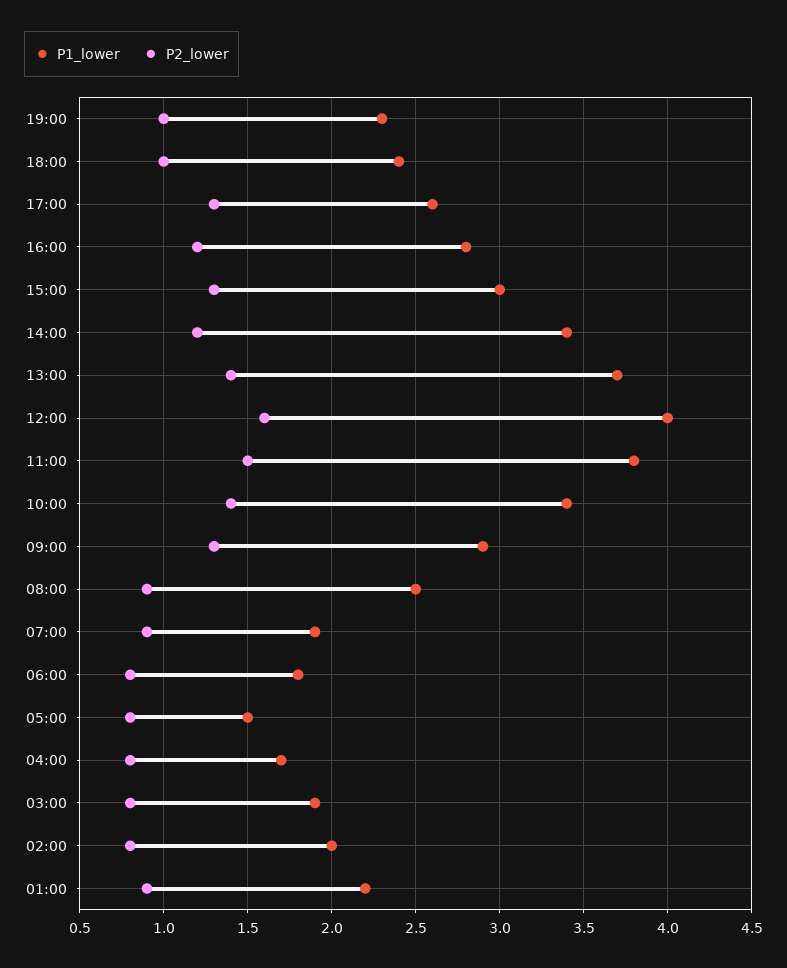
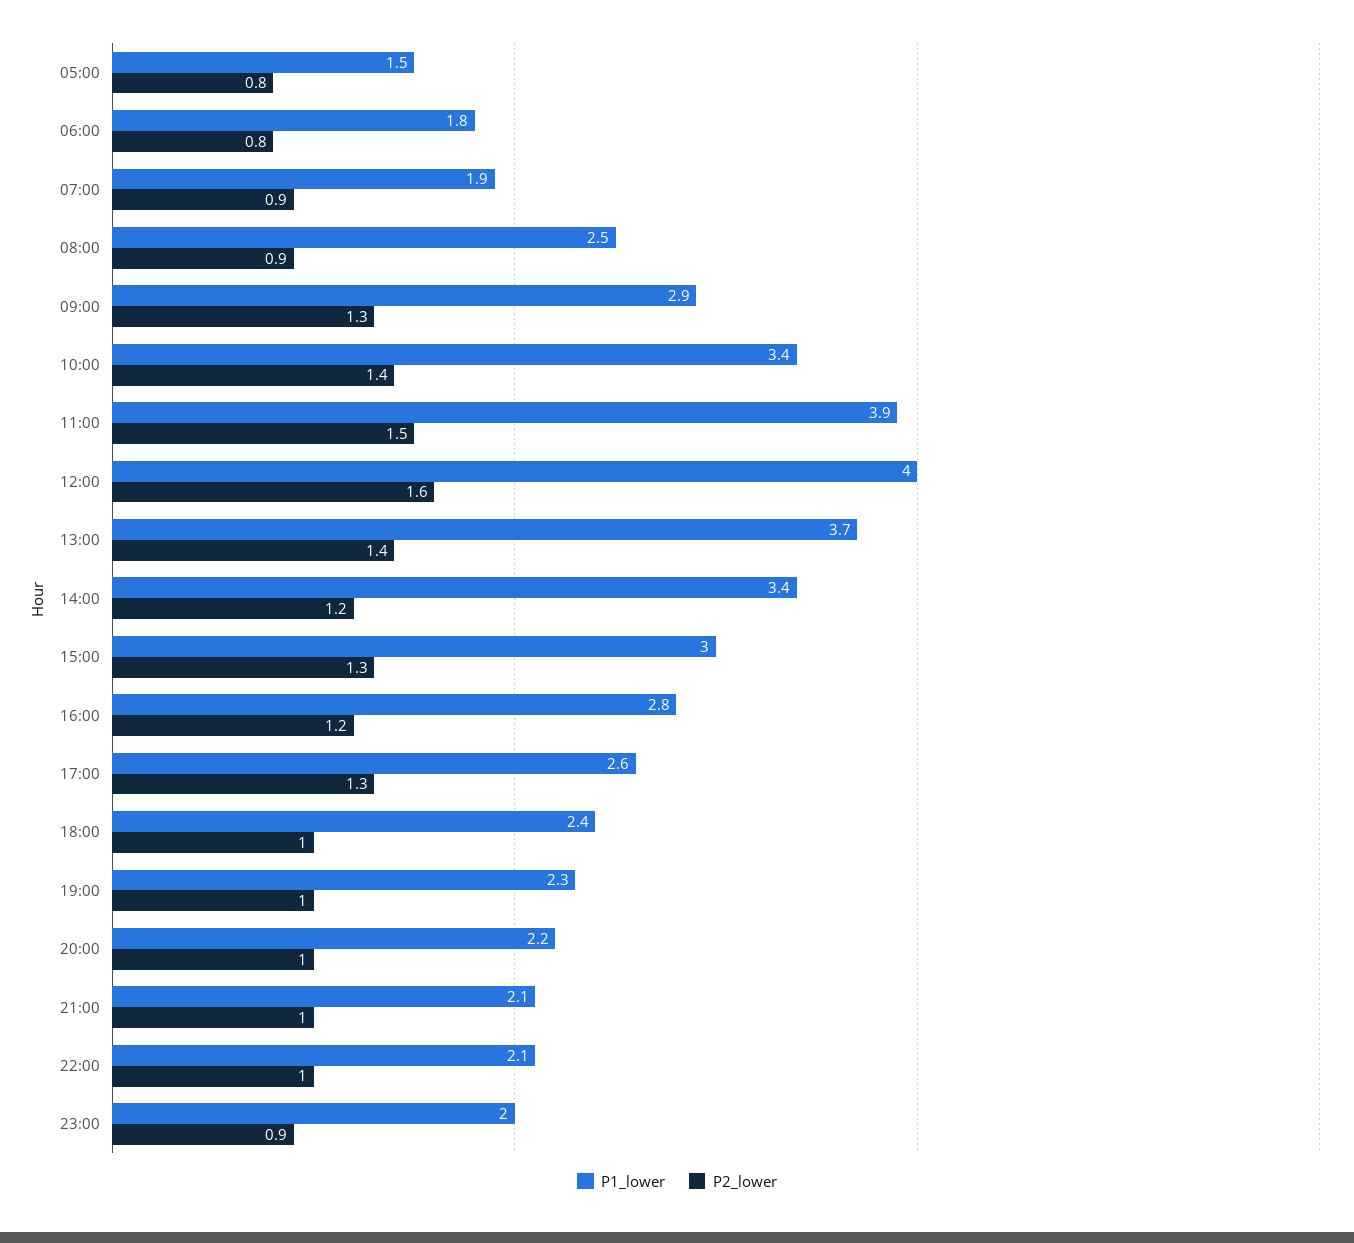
P1_lower, 11:00: 3.8 -> 3.9
P1_lower, 04:00: 1.7 -> none
P2_lower, 04:00: 0.8 -> none
P1_lower, 03:00: 1.9 -> none
P2_lower, 03:00: 0.8 -> none
P1_lower, 02:00: 2 -> none
P2_lower, 02:00: 0.8 -> none
P1_lower, 01:00: 2.2 -> none
P2_lower, 01:00: 0.9 -> none
P1_lower, 20:00: none -> 2.2
P2_lower, 20:00: none -> 1
P1_lower, 21:00: none -> 2.1
P2_lower, 21:00: none -> 1
P1_lower, 22:00: none -> 2.1
P2_lower, 22:00: none -> 1
P1_lower, 23:00: none -> 2
P2_lower, 23:00: none -> 0.9

